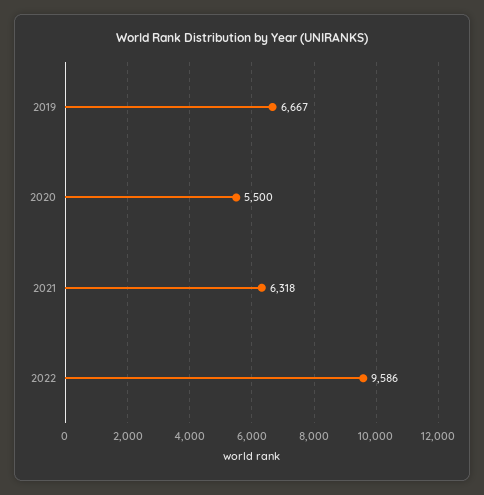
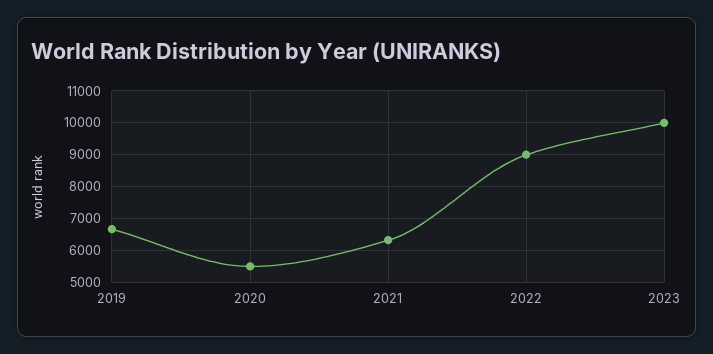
2022: 9586 -> 9000
2023: none -> 10000

